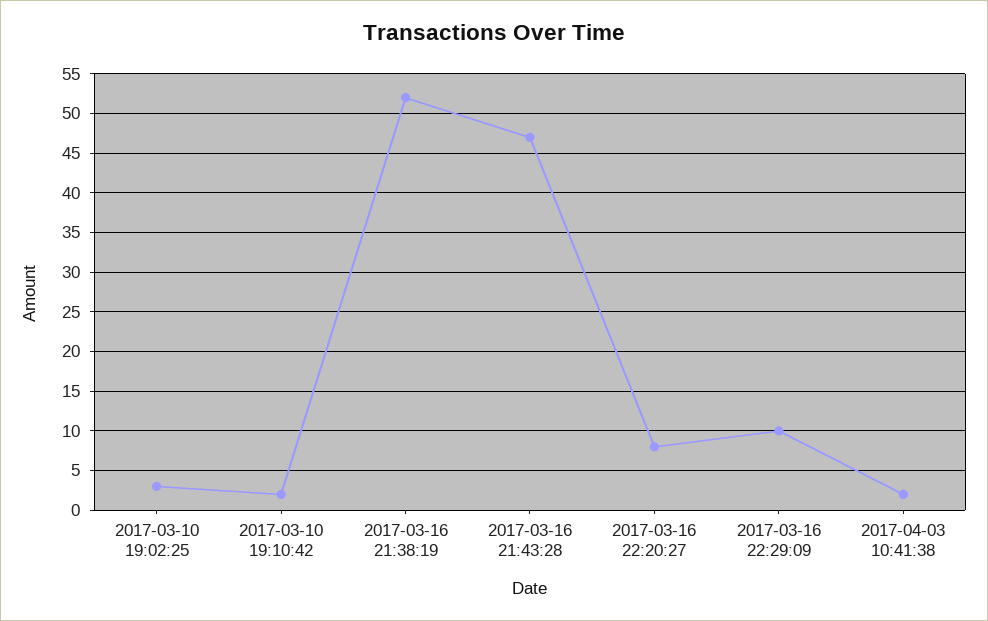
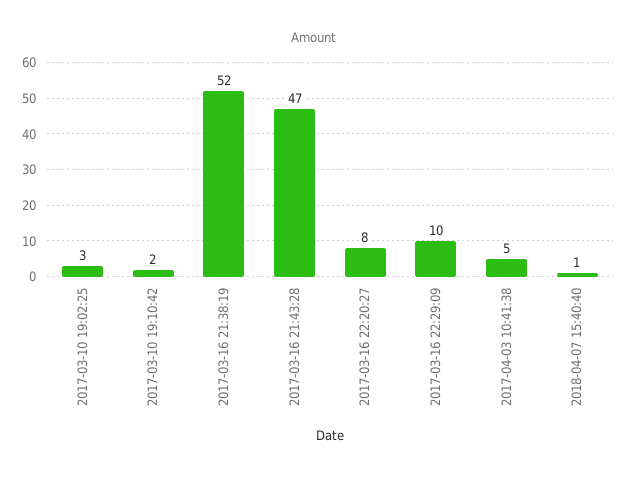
2017-04-03 10:41:38: 2 -> 5
2018-04-07 15:40:40: none -> 1

